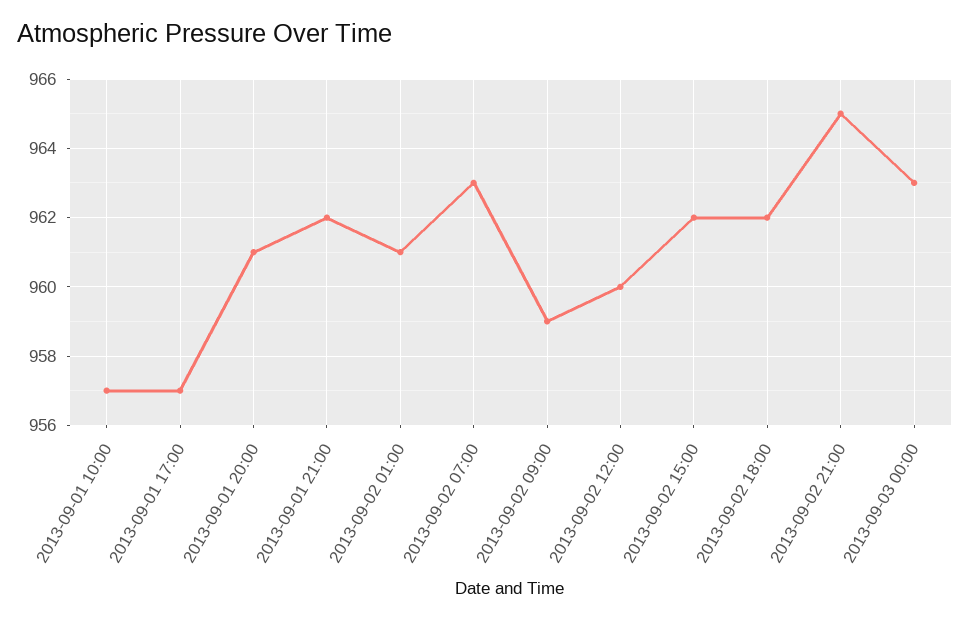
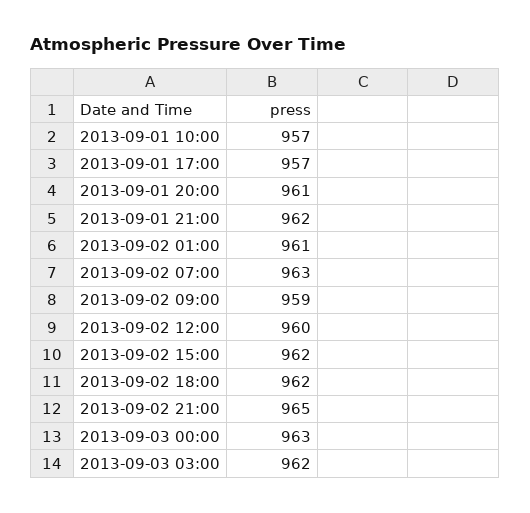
2013-09-03 03:00: none -> 962

